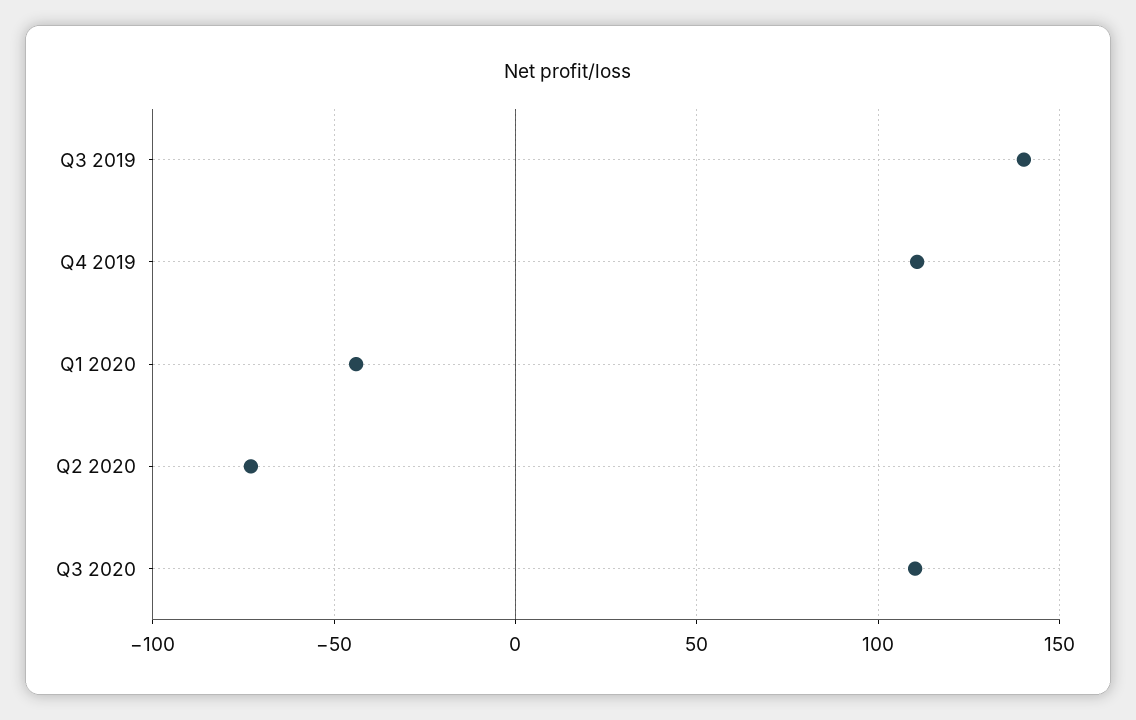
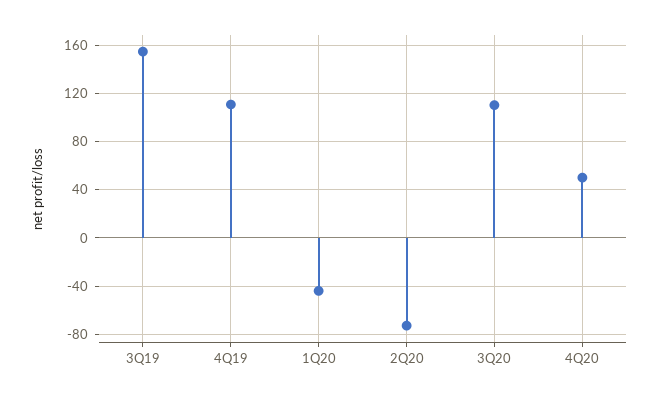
Q3 2019: 140 -> 155
4Q20: none -> 50

